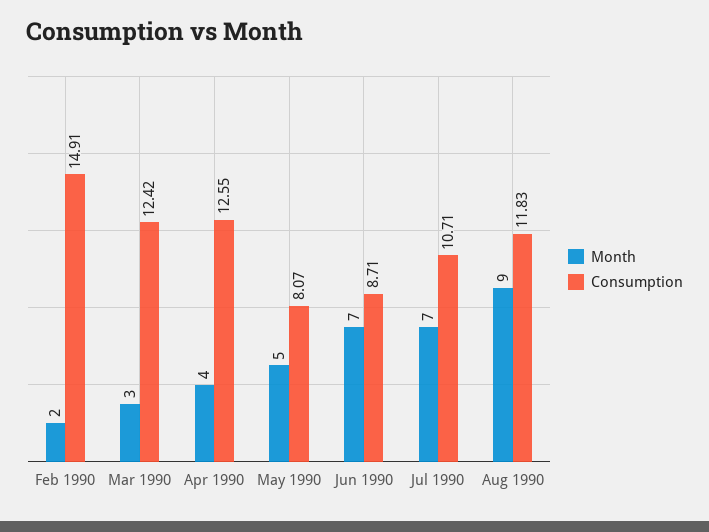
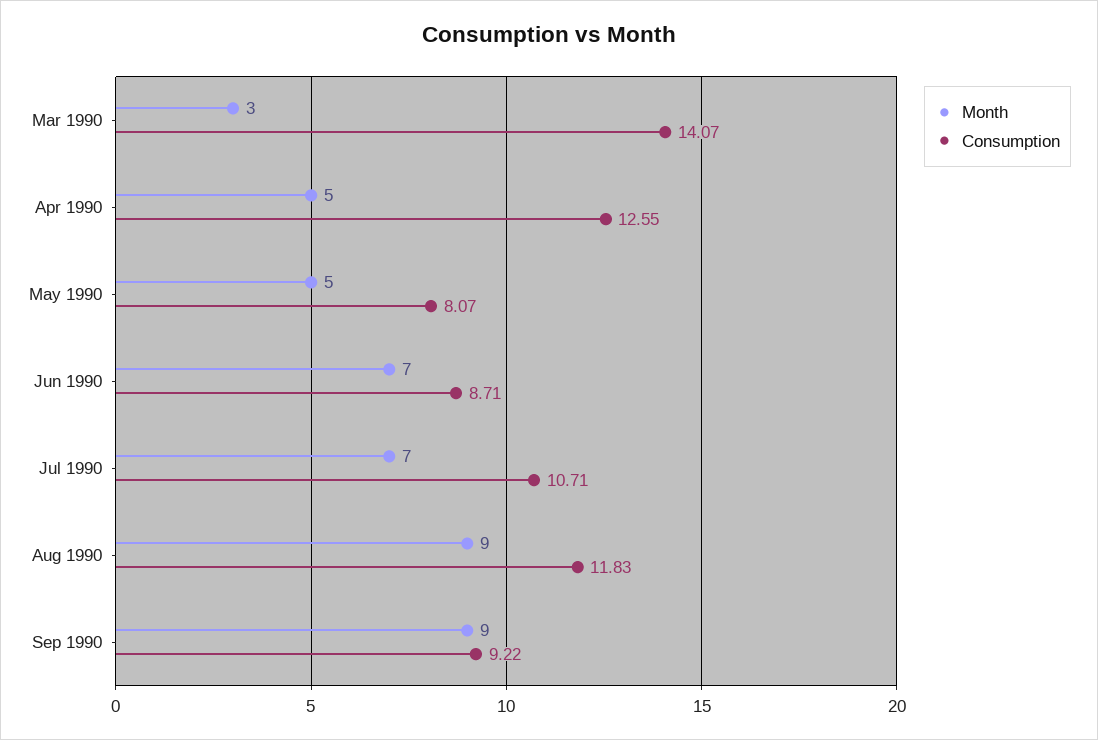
Month, Feb 1990: 2 -> none
Consumption, Feb 1990: 14.91 -> none
Consumption, Mar 1990: 12.42 -> 14.07
Month, Apr 1990: 4 -> 5
Month, Sep 1990: none -> 9
Consumption, Sep 1990: none -> 9.22

